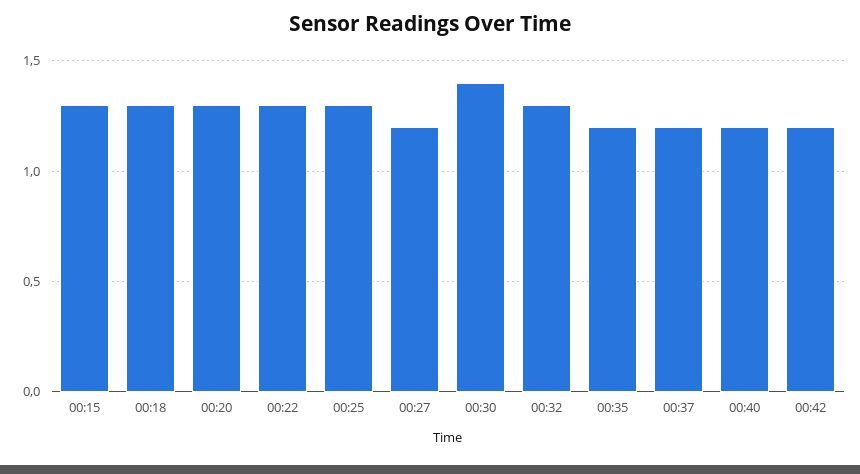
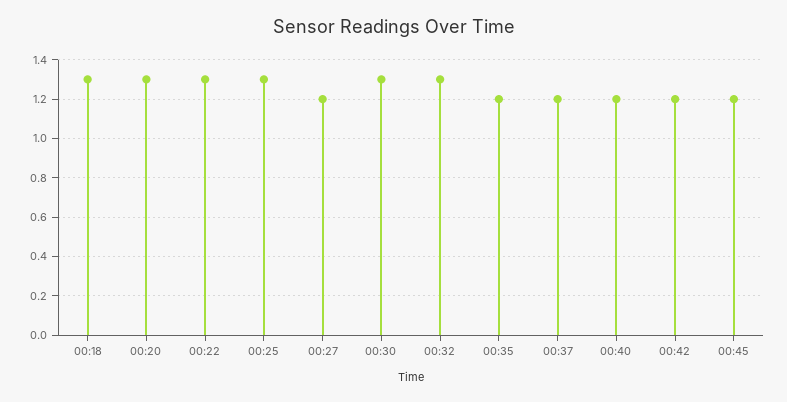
00:15: 1.3 -> none
00:30: 1.4 -> 1.3
00:45: none -> 1.2

